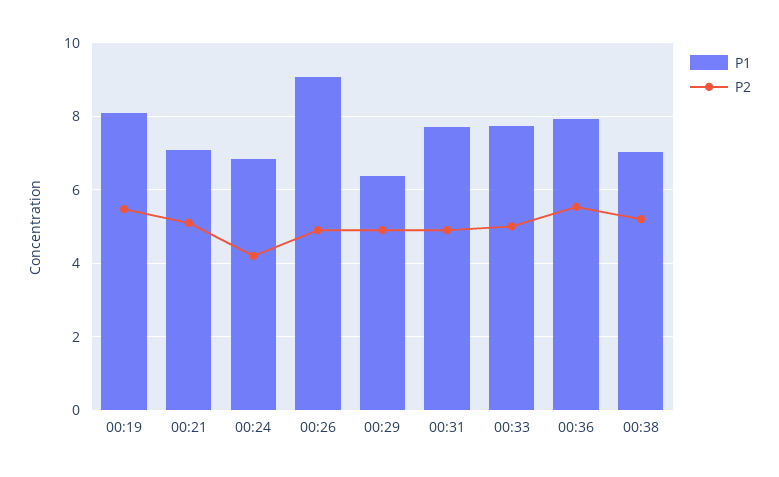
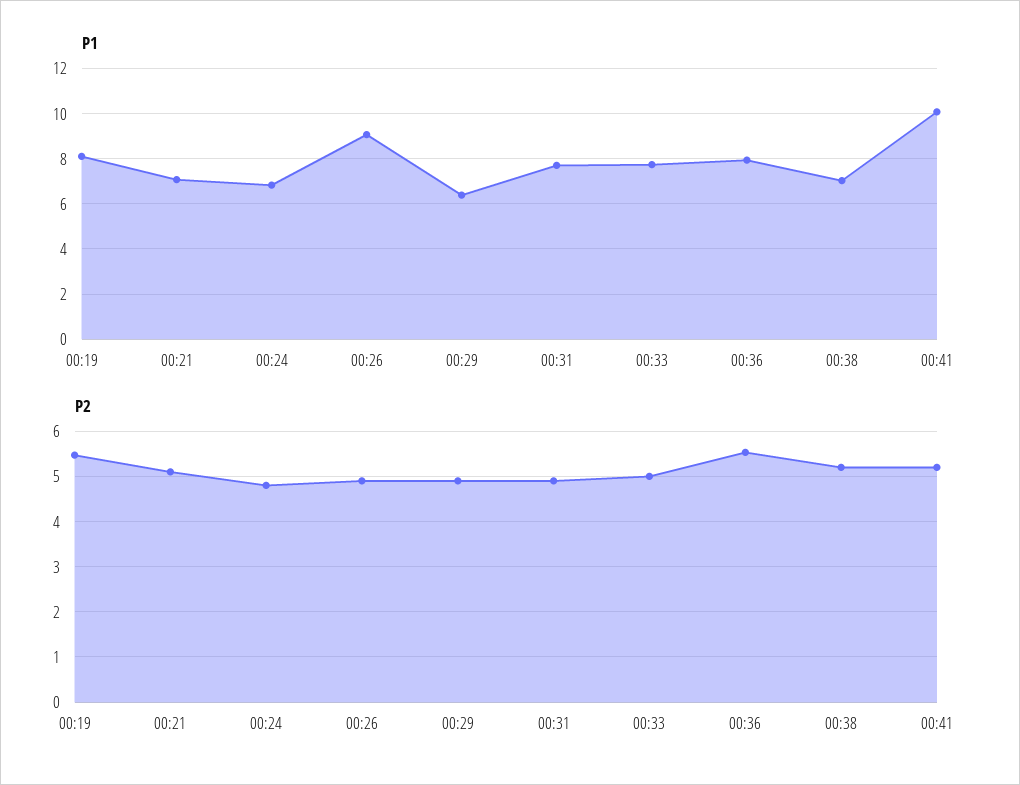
P2, 00:24: 4.2 -> 4.8
P1, 00:41: none -> 10
P2, 00:41: none -> 5.2

